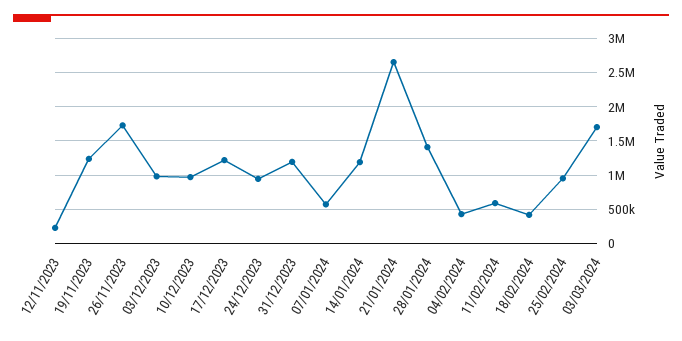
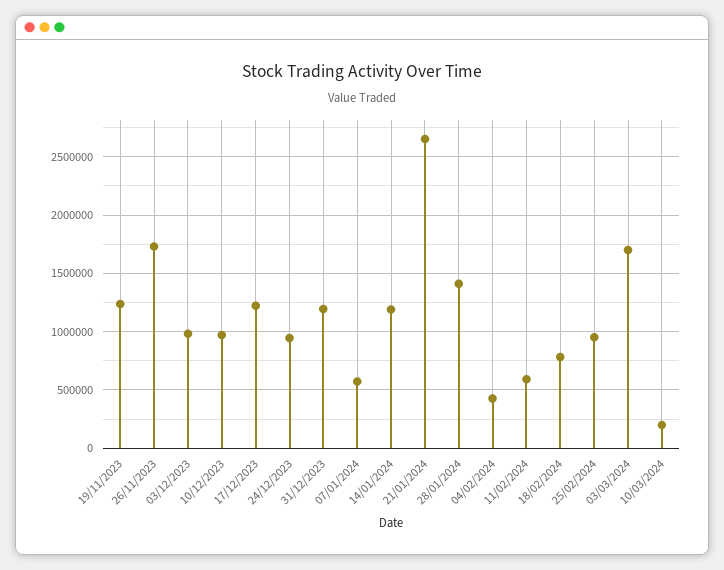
12/11/2023: 200000 -> none
18/02/2024: 400000 -> 800000
10/03/2024: none -> 200000

